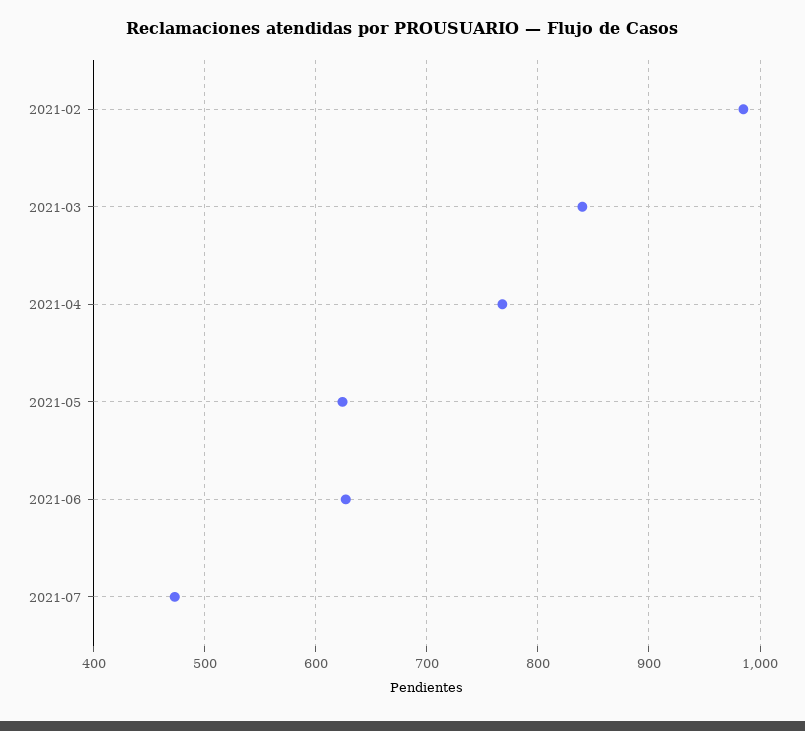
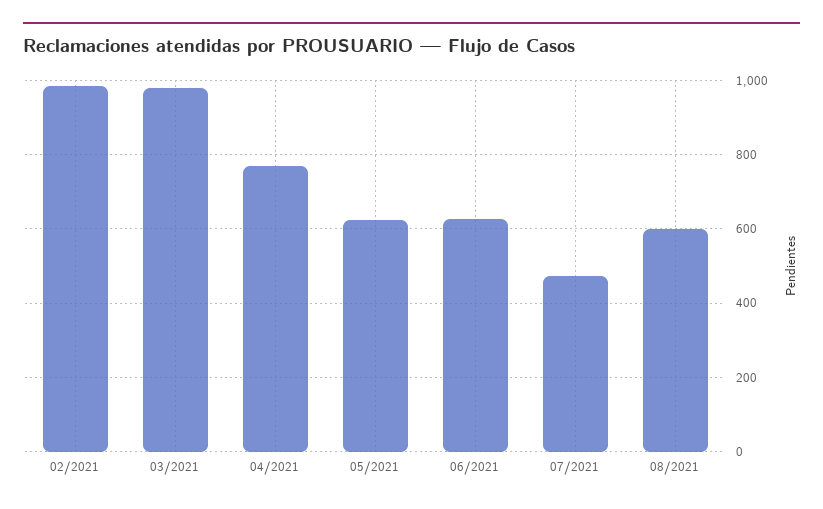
2021-03: 840 -> 980
08/2021: none -> 600

